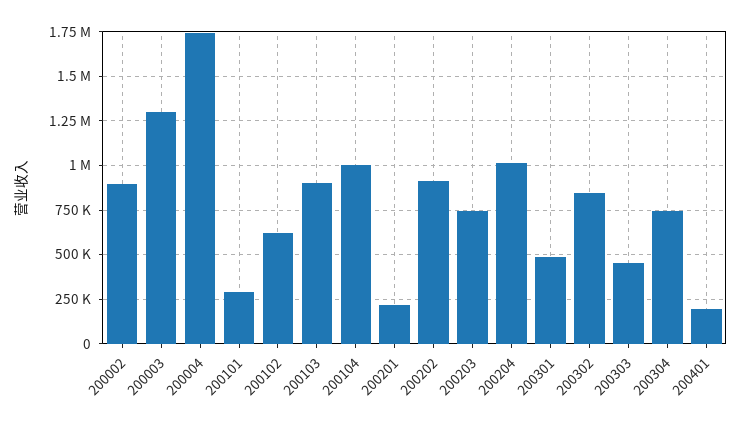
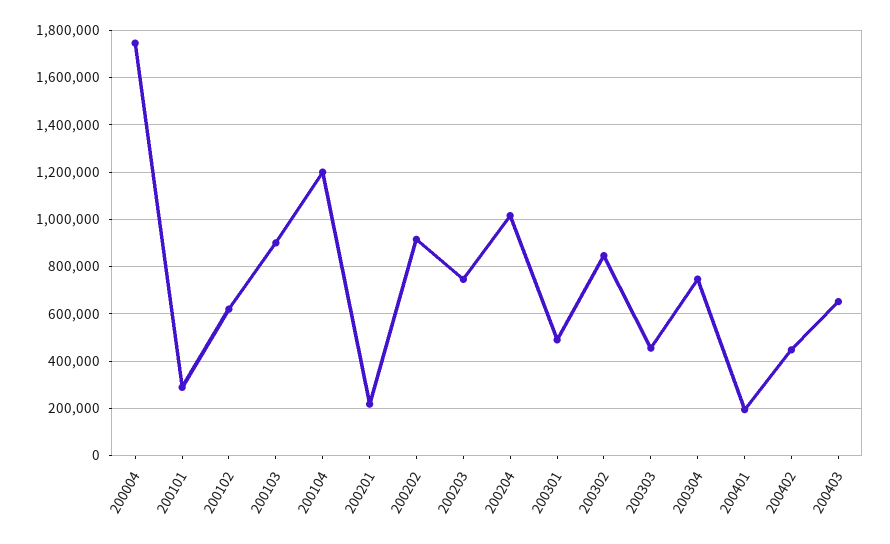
200002: 900000 -> none
200003: 1300000 -> none
200104: 1000000 -> 1200000
200402: none -> 450000
200403: none -> 650000

